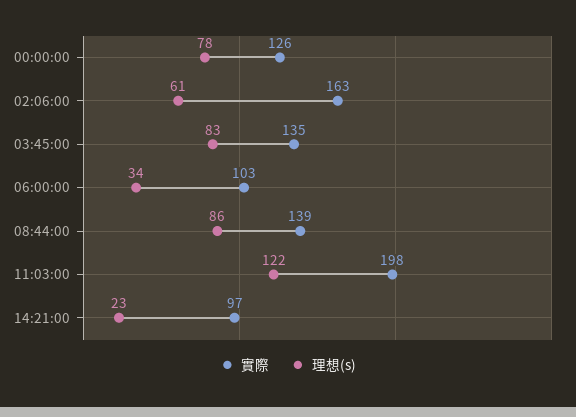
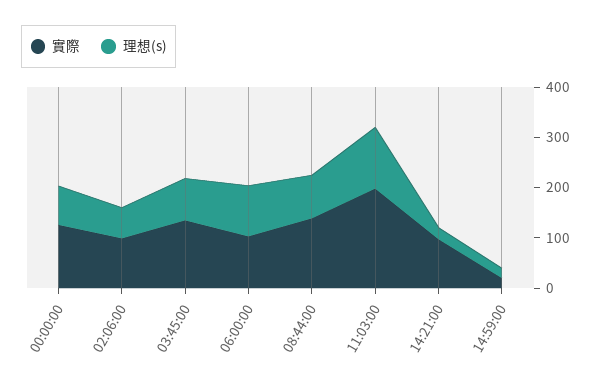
實際, 02:06:00: 163 -> 100
理想(s), 06:00:00: 34 -> 100
實際, 14:59:00: none -> 20
理想(s), 14:59:00: none -> 20

